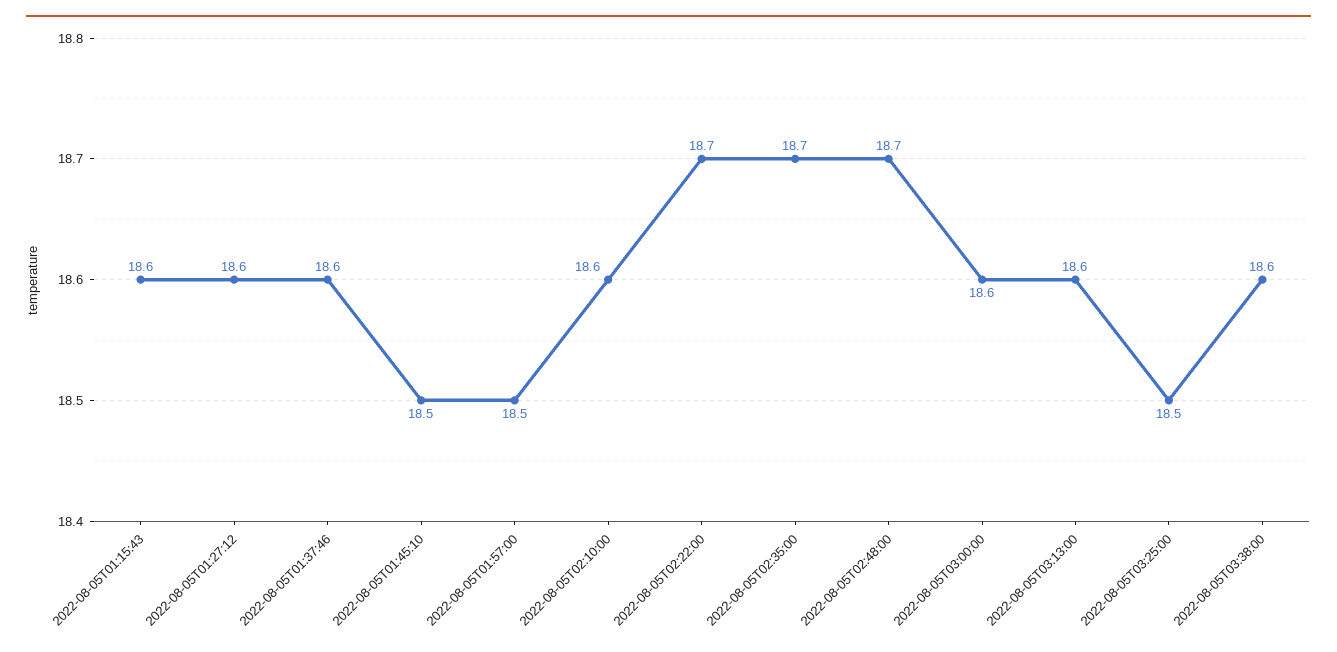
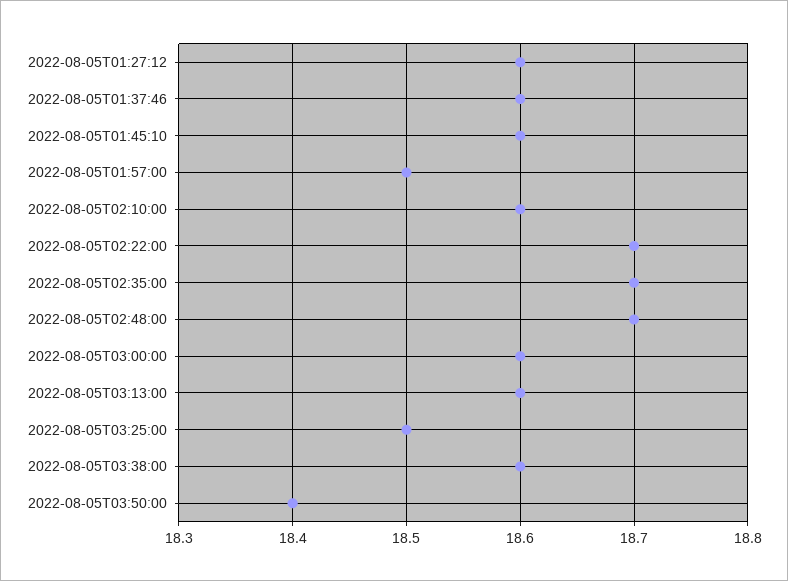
2022-08-05T01:15:43: 18.6 -> none
2022-08-05T01:45:10: 18.5 -> 18.6
2022-08-05T03:50:00: none -> 18.4

